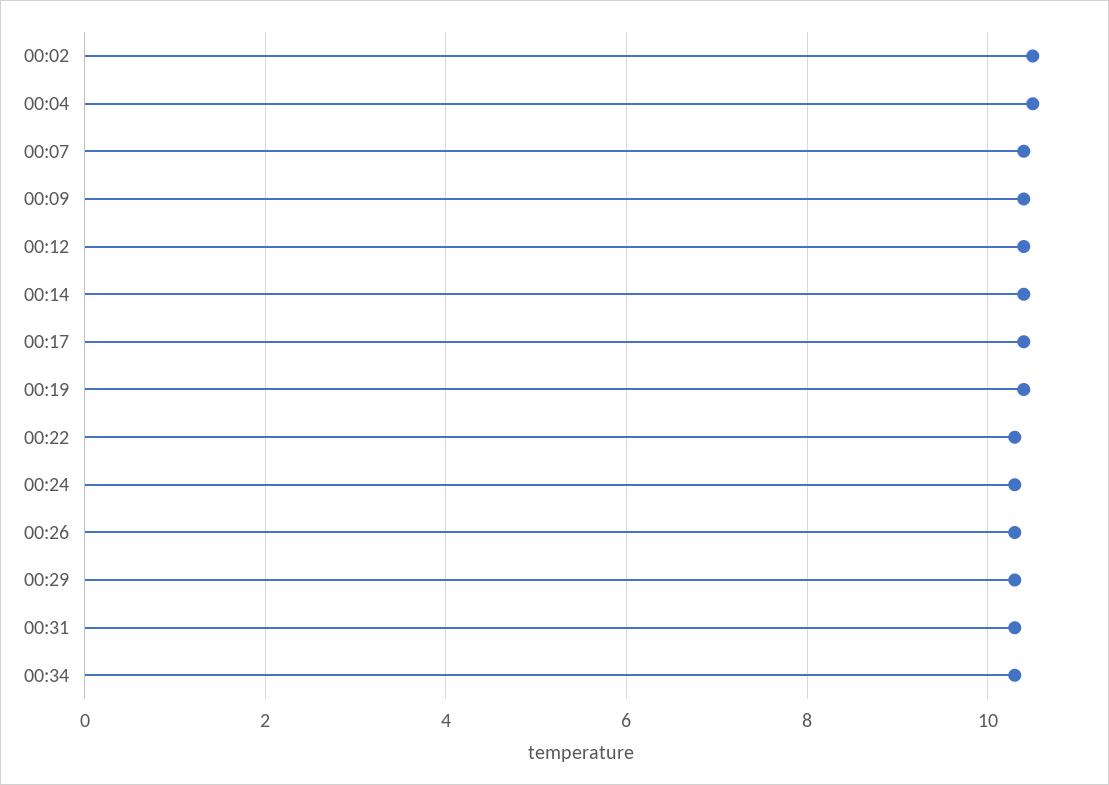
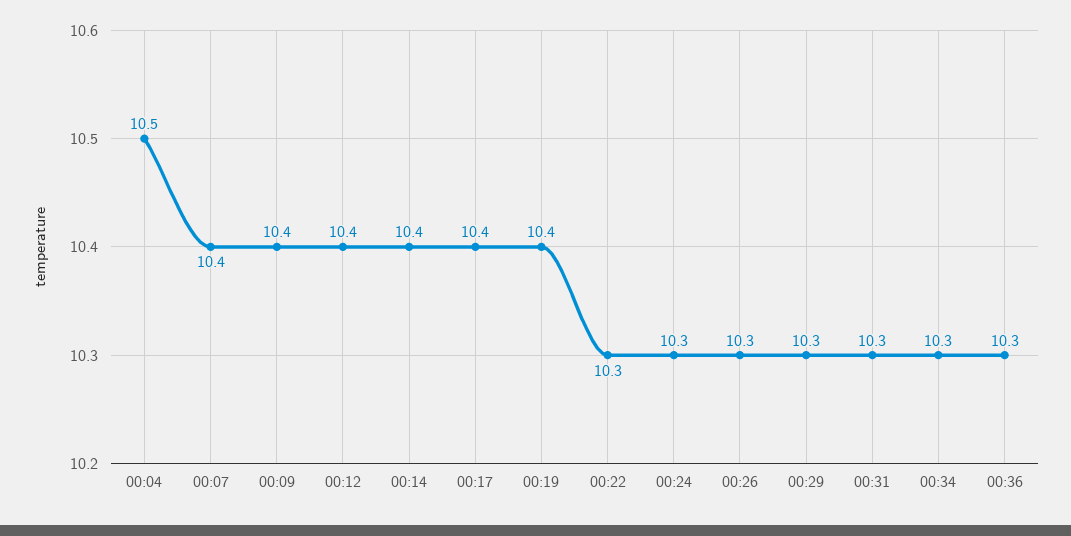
00:02: 10.5 -> none
00:36: none -> 10.3

